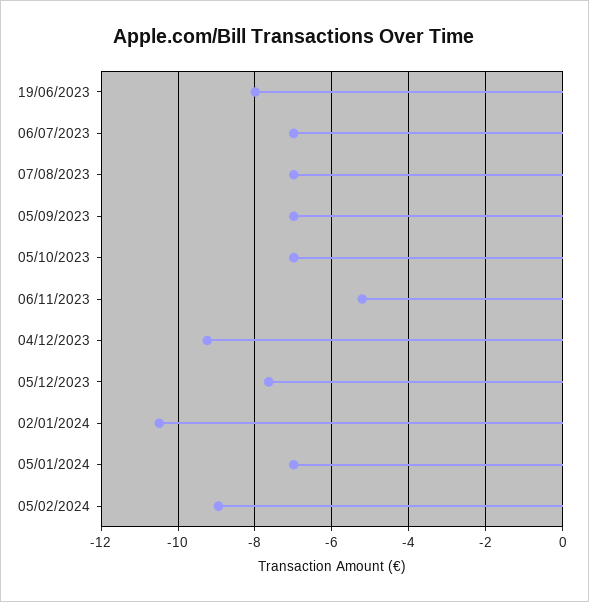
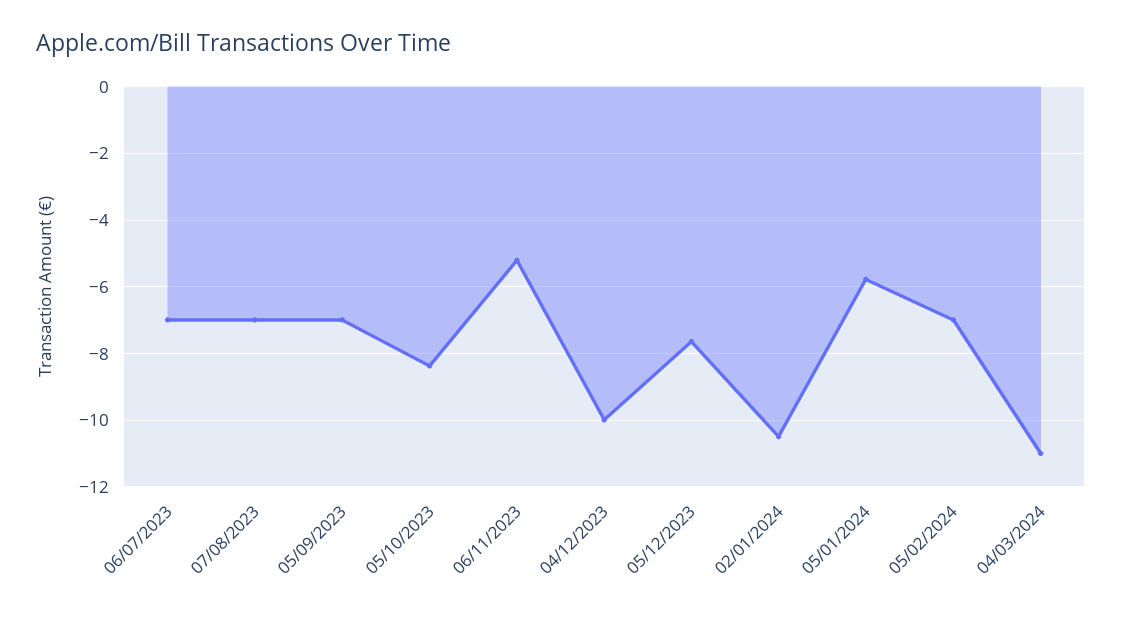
19/06/2023: -8 -> none
05/10/2023: -7 -> -8.4
04/12/2023: -9.2 -> -10
05/01/2024: -7 -> -5.8
05/02/2024: -9 -> -7
04/03/2024: none -> -11

